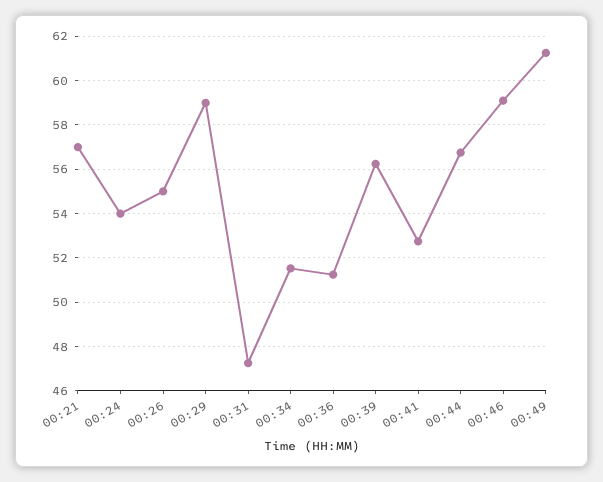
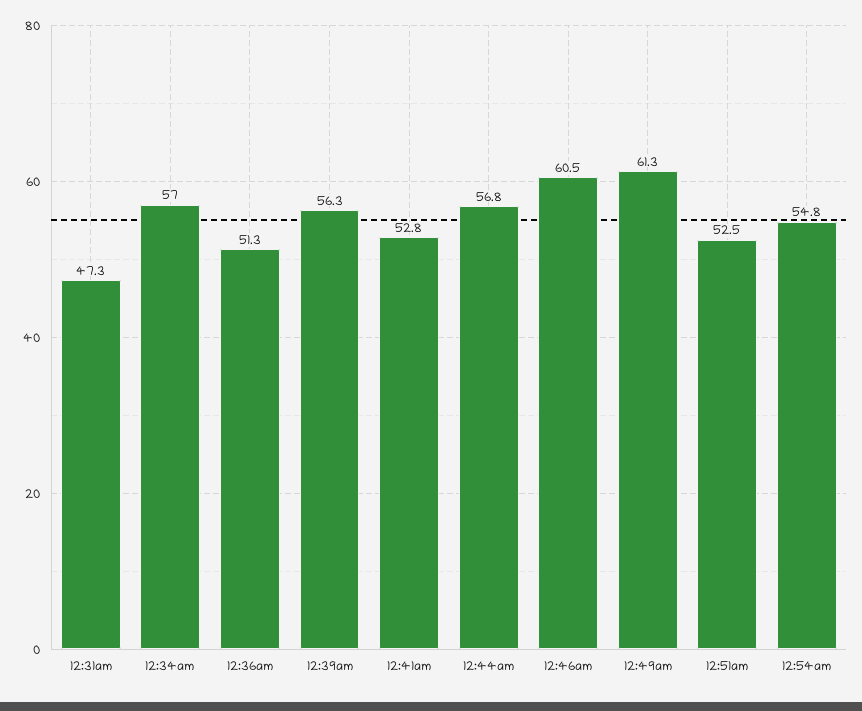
00:21: 57 -> none
00:24: 54 -> none
00:26: 55 -> none
00:29: 59 -> none
00:34: 51.5 -> 57
00:46: 59 -> 60.5
12:51am: none -> 52.5
12:54am: none -> 54.8

